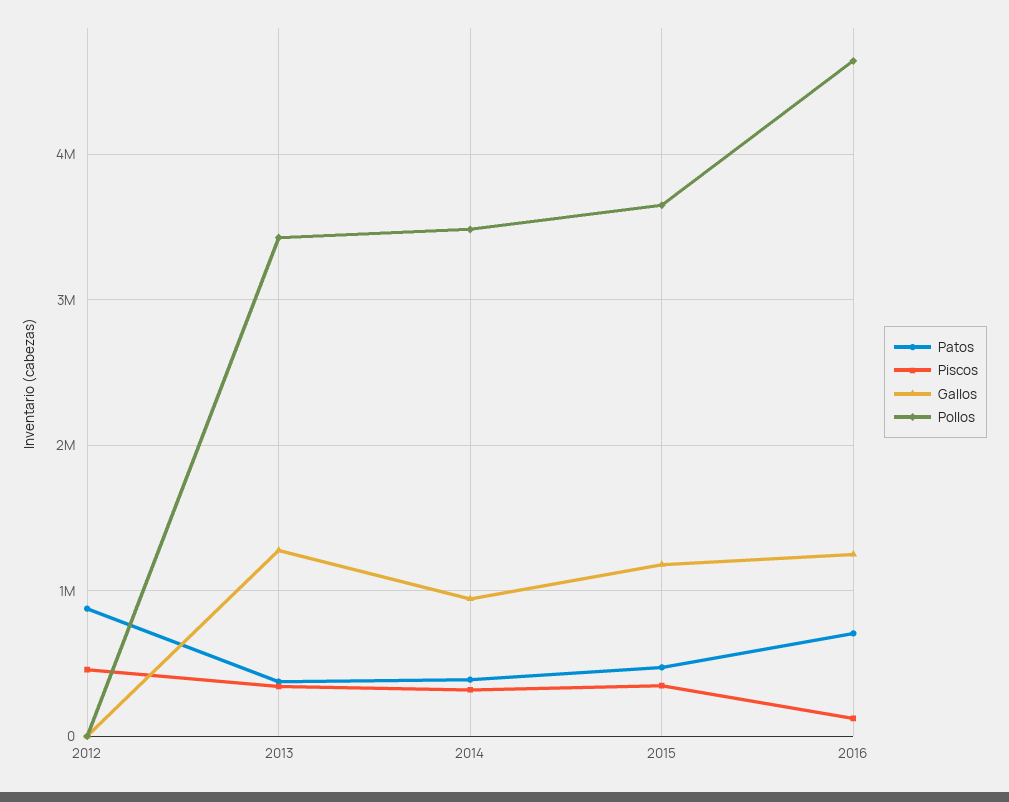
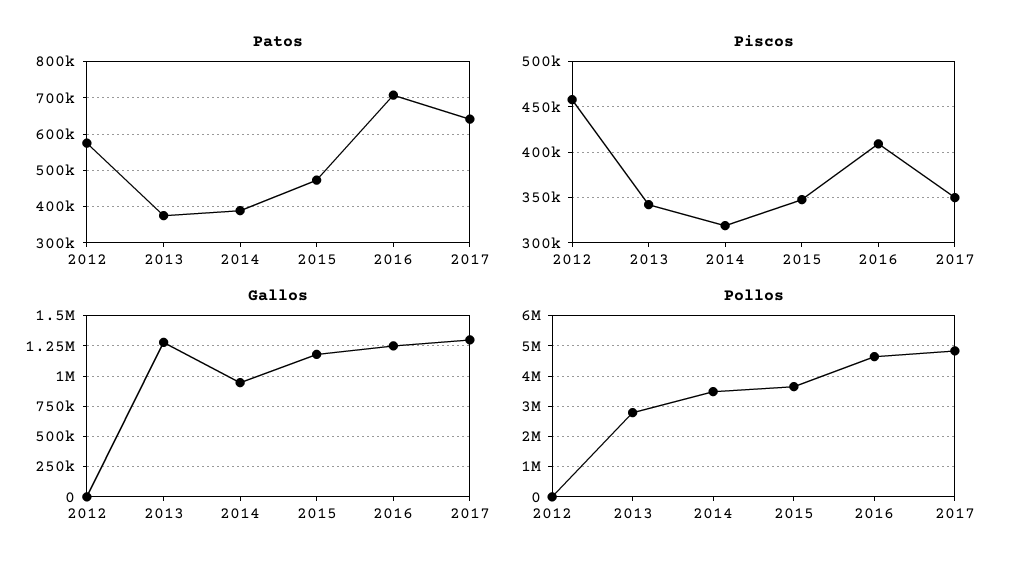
Patos, 2012: 900000 -> 580000
Pollos, 2013: 3400000 -> 2800000
Piscos, 2016: 100000 -> 410000
Patos, 2017: none -> 640000
Piscos, 2017: none -> 350000
Gallos, 2017: none -> 1300000
Pollos, 2017: none -> 4800000

